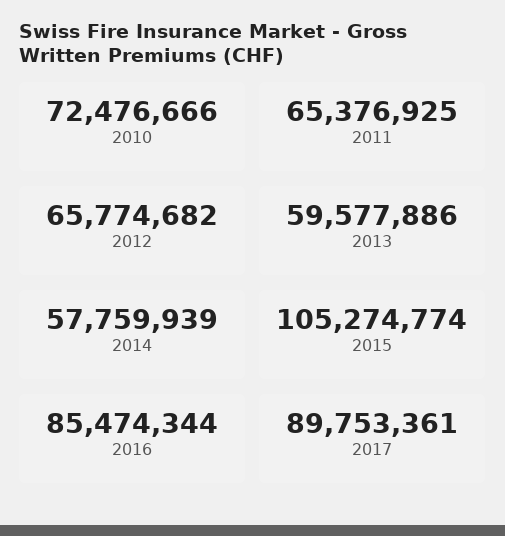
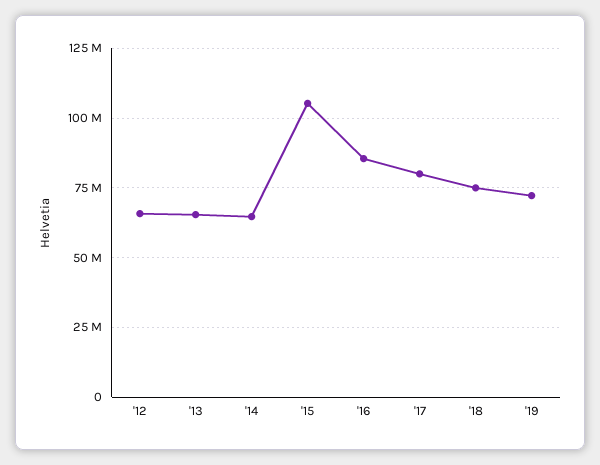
2010: 72476666 -> none
2011: 65376925 -> none
2013: 59577886 -> 65000000
2014: 57759939 -> 65000000
2017: 89753361 -> 80000000
'18: none -> 75000000
'19: none -> 72500000

